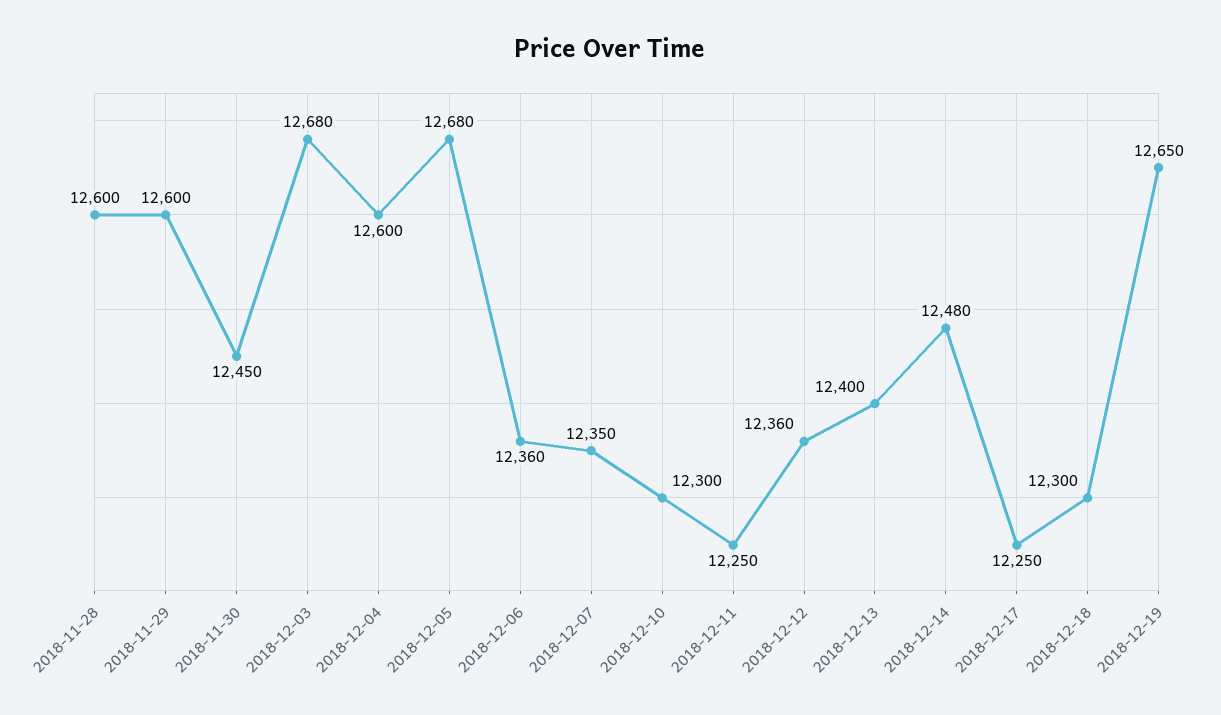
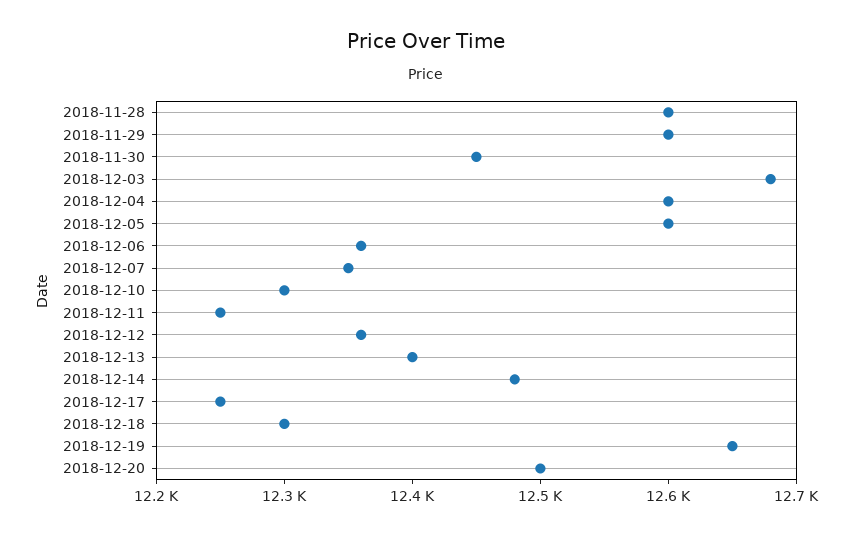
2018-12-05: 12680 -> 12600
2018-12-20: none -> 12500

